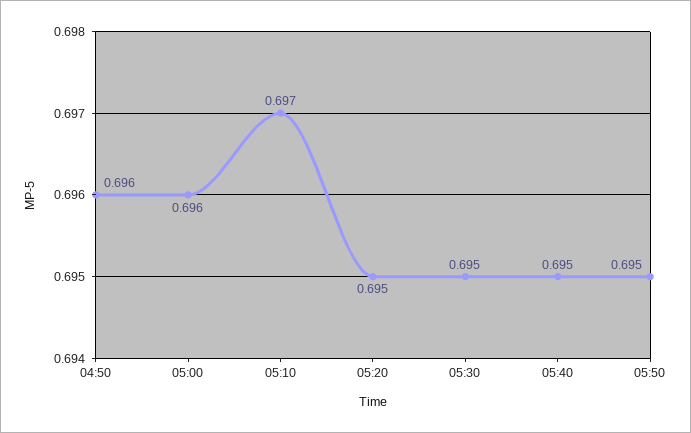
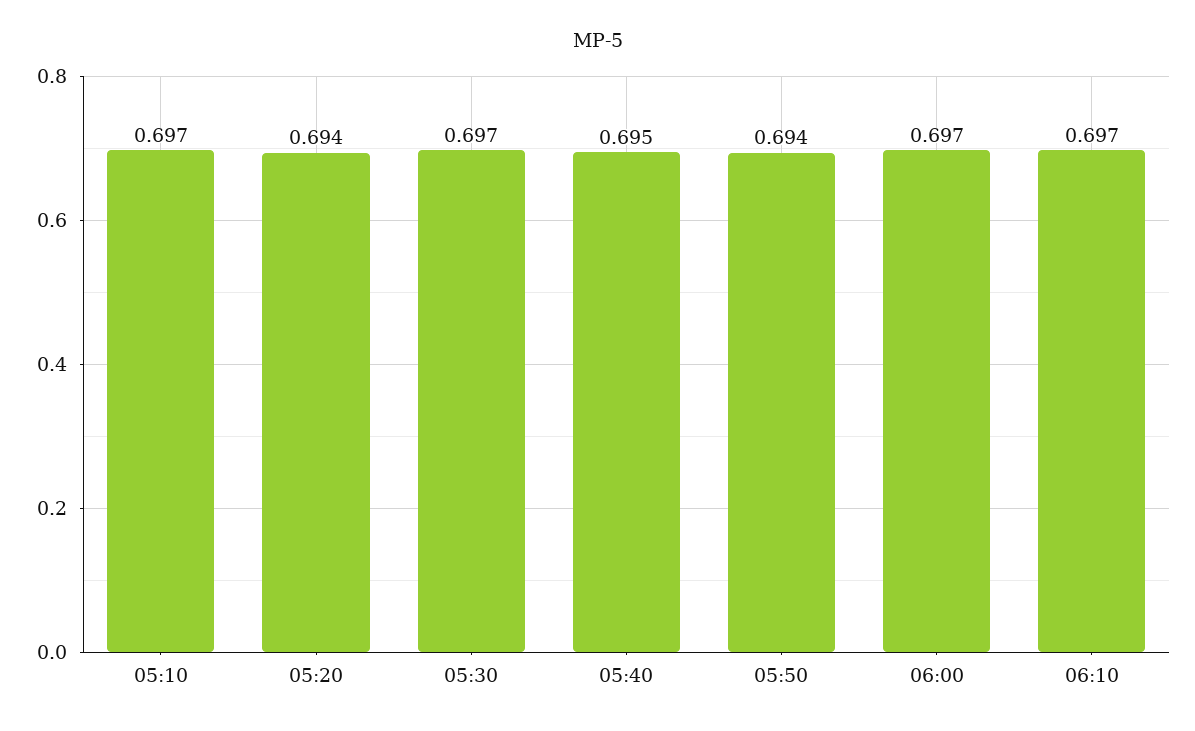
04:50: 0.696 -> none
05:00: 0.696 -> none
05:20: 0.695 -> 0.694
05:30: 0.695 -> 0.697
05:50: 0.695 -> 0.694
06:00: none -> 0.697
06:10: none -> 0.697

